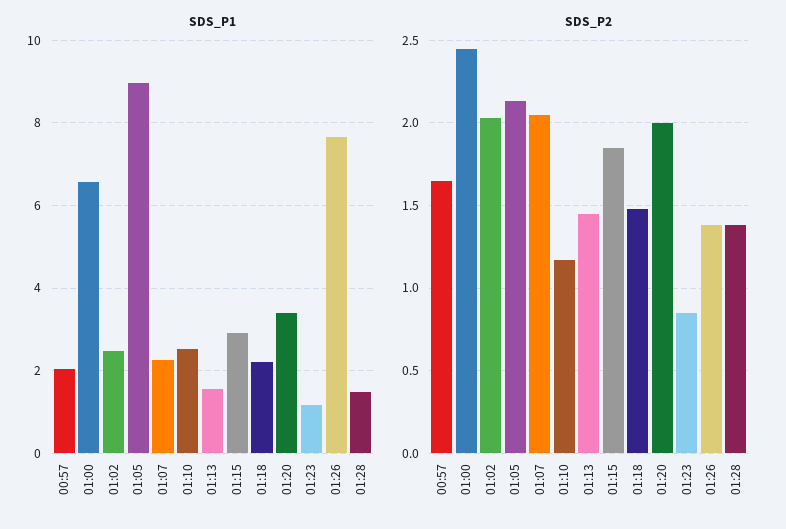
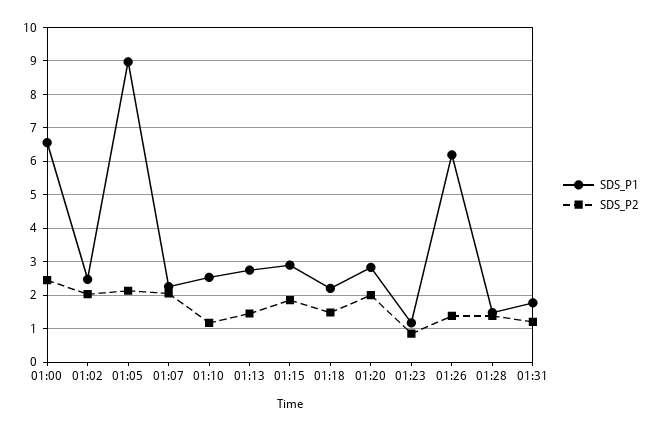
SDS_P1, 00:57: 2 -> none
SDS_P1, 01:13: 1.6 -> 2.8
SDS_P1, 01:20: 3.4 -> 2.8
SDS_P1, 01:26: 7.6 -> 6.2
SDS_P2, 00:57: 1.65 -> none
SDS_P1, 01:31: none -> 1.8
SDS_P2, 01:31: none -> 1.2

